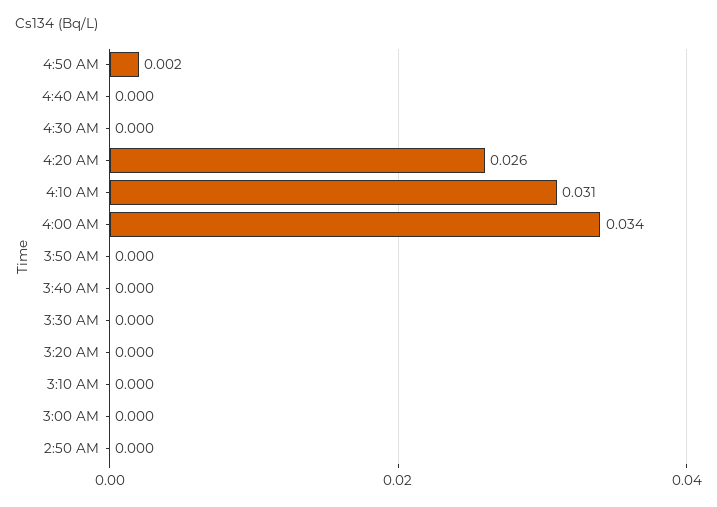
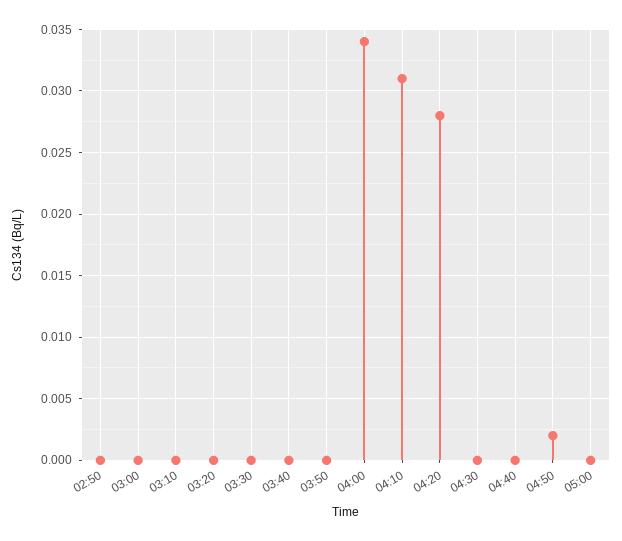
4:20 AM: 0.026 -> 0.028
05:00: none -> 0

